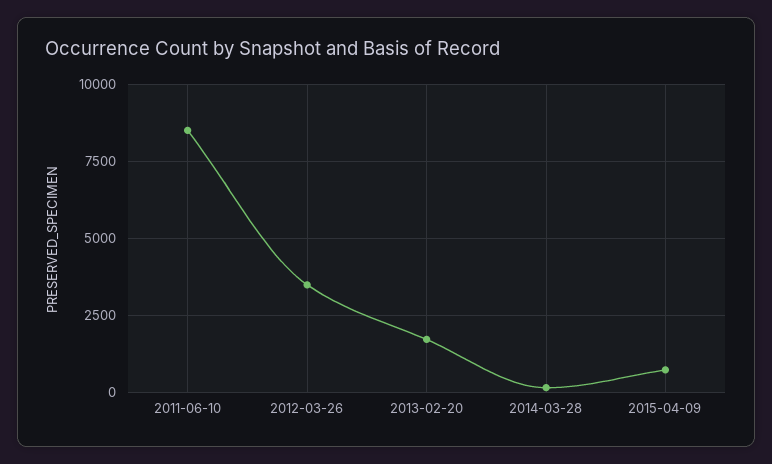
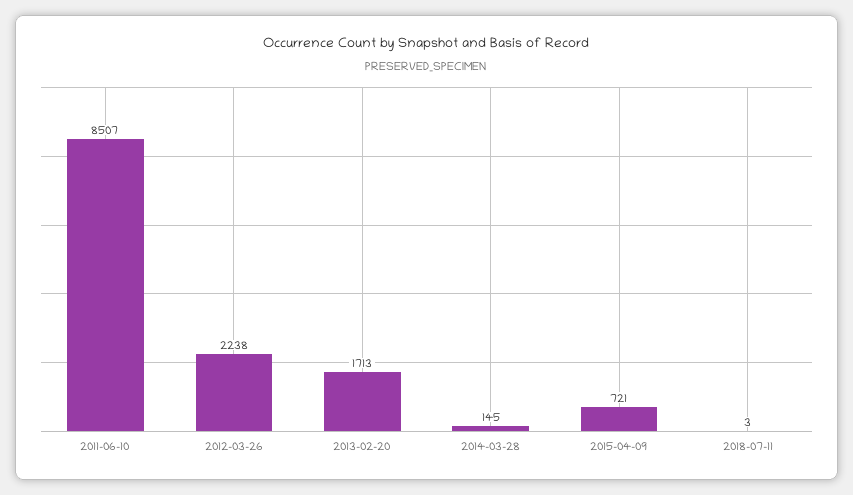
2012-03-26: 3500 -> 2238
2018-07-11: none -> 3

